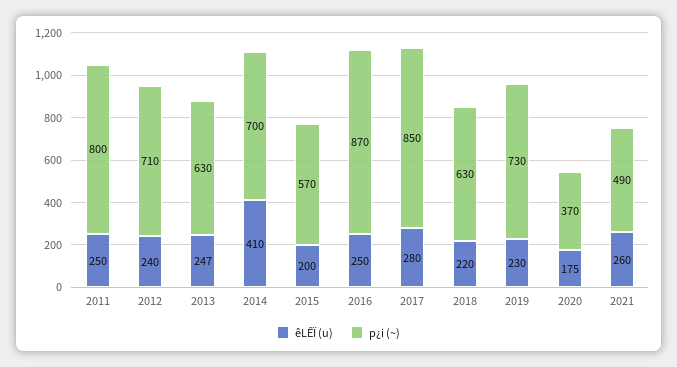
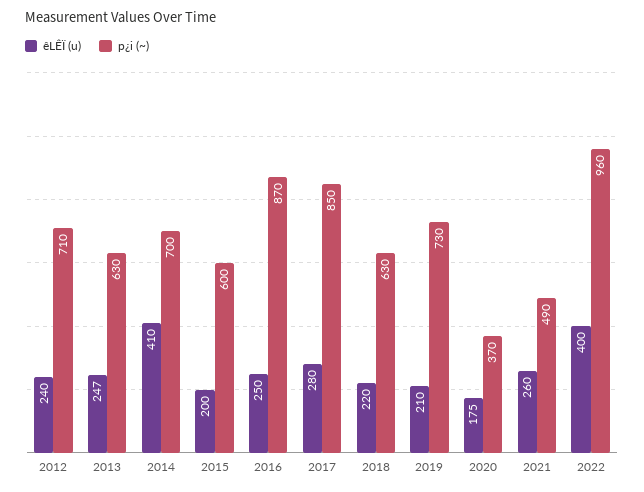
êLÊÏ (u), 2011: 250 -> none
p¿i (~), 2011: 800 -> none
p¿i (~), 2015: 570 -> 600
êLÊÏ (u), 2019: 230 -> 210
êLÊÏ (u), 2022: none -> 400
p¿i (~), 2022: none -> 960

